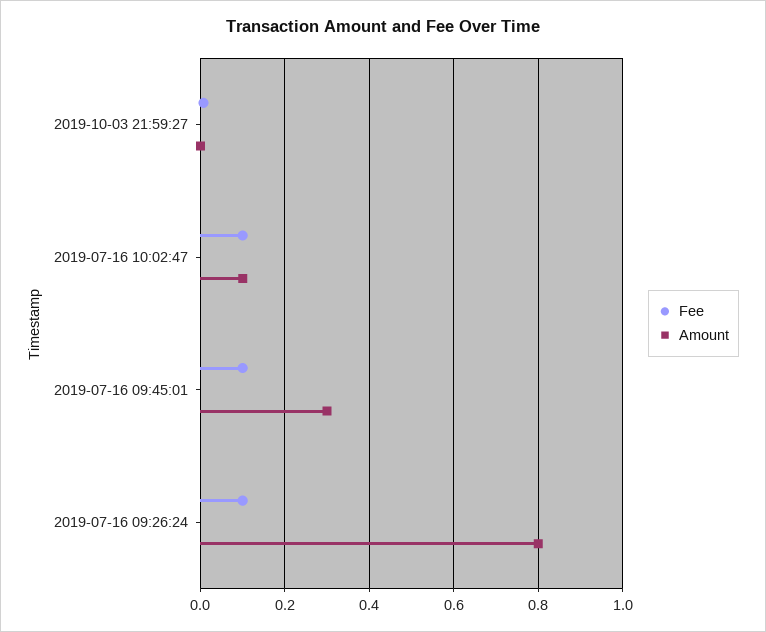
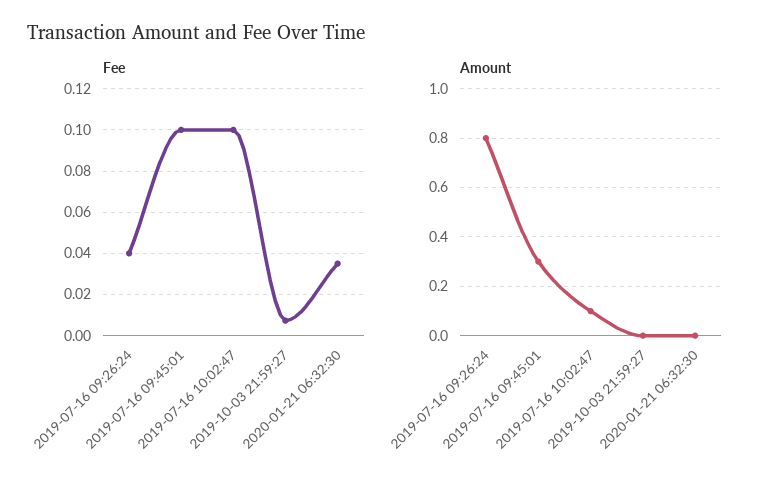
Fee, 2019-07-16 09:26:24: 0.1 -> 0.04
Fee, 2020-01-21 06:32:30: none -> 0.035
Amount, 2020-01-21 06:32:30: none -> 0

